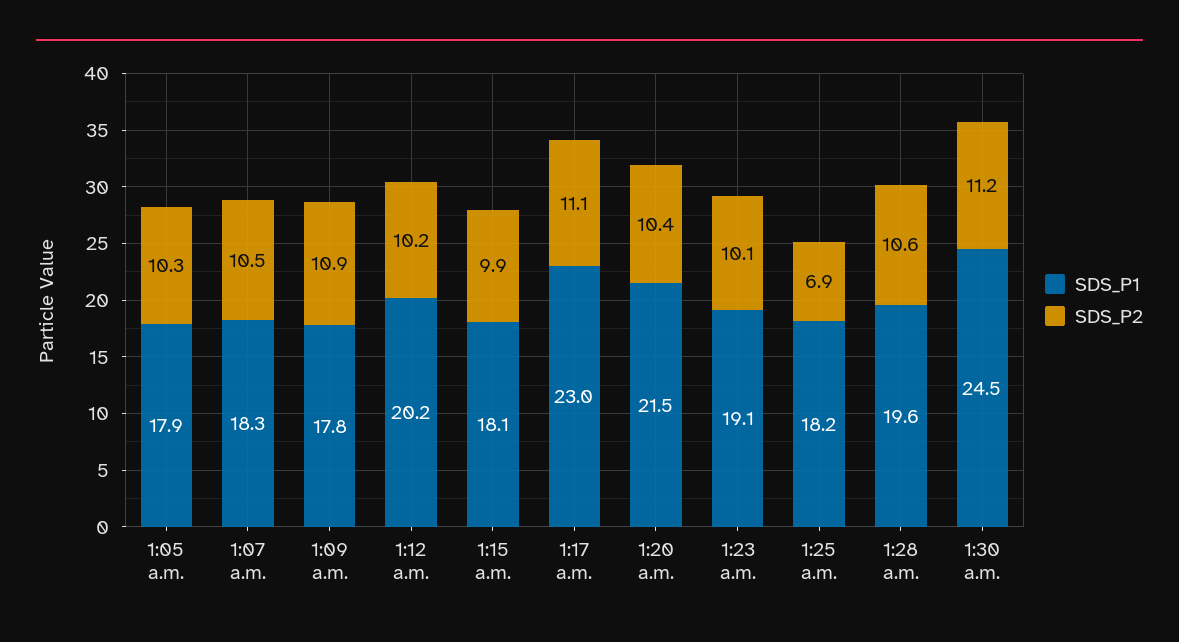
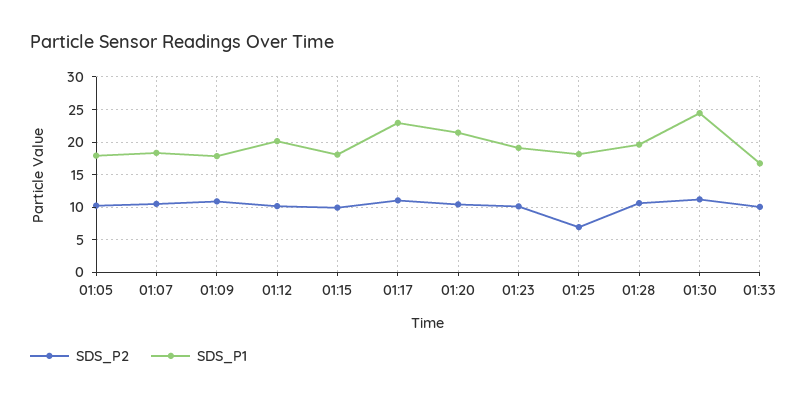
SDS_P2, 01:33: none -> 10
SDS_P1, 01:33: none -> 17

